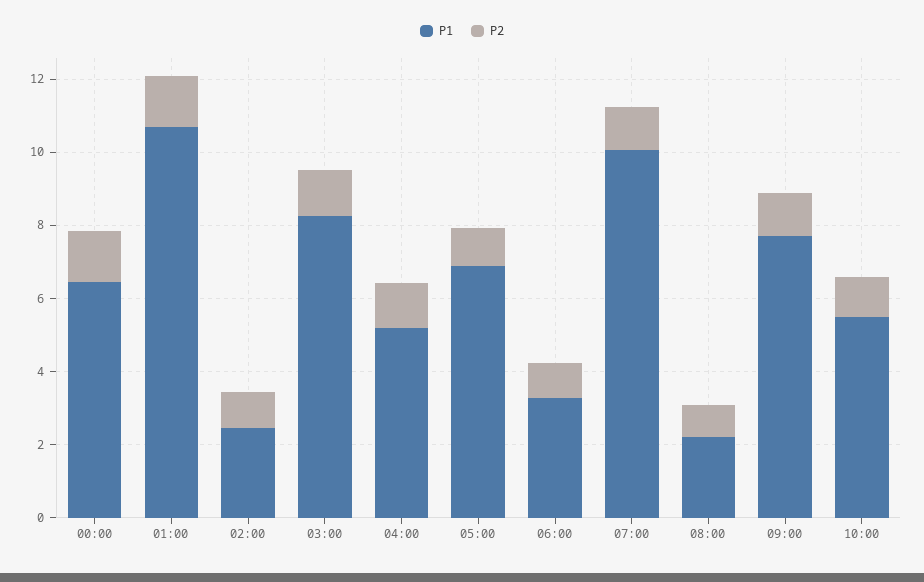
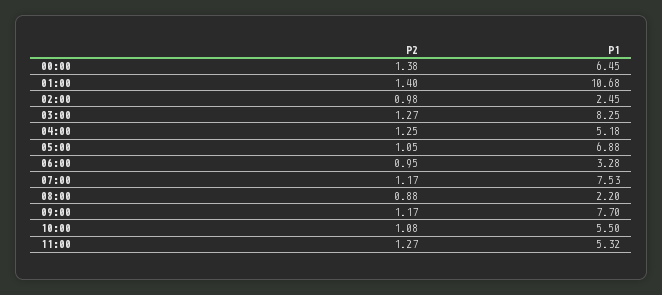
P1, 07:00: 10 -> 7.53
P2, 11:00: none -> 1.27
P1, 11:00: none -> 5.32

